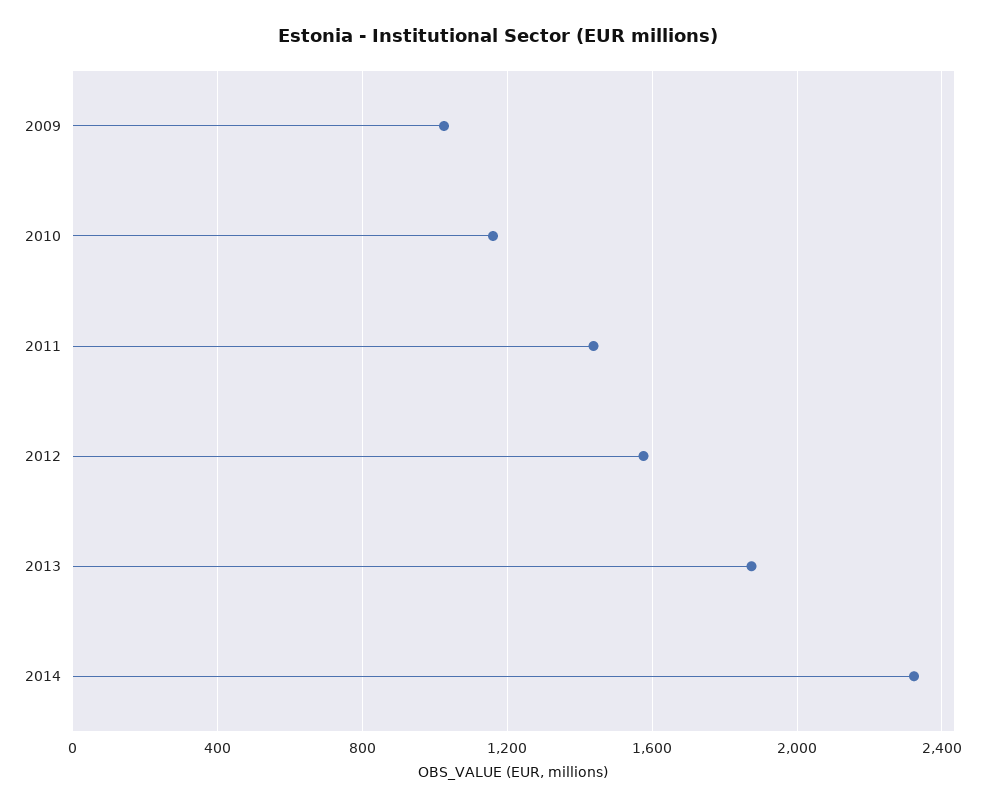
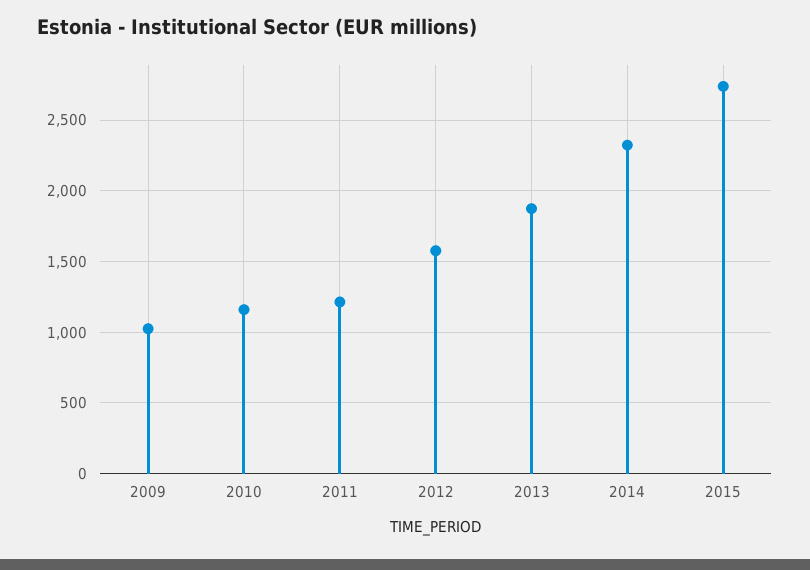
2011: 1450 -> 1200
2015: none -> 2750

